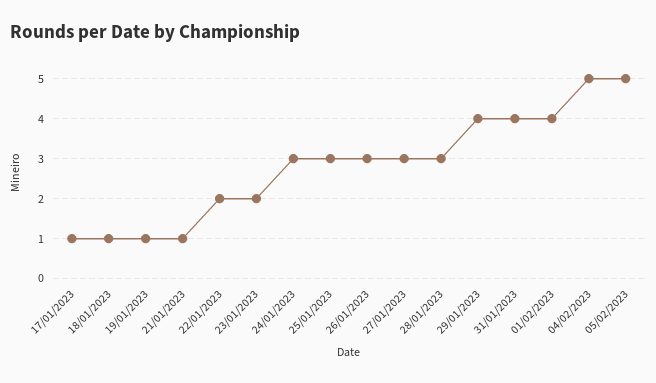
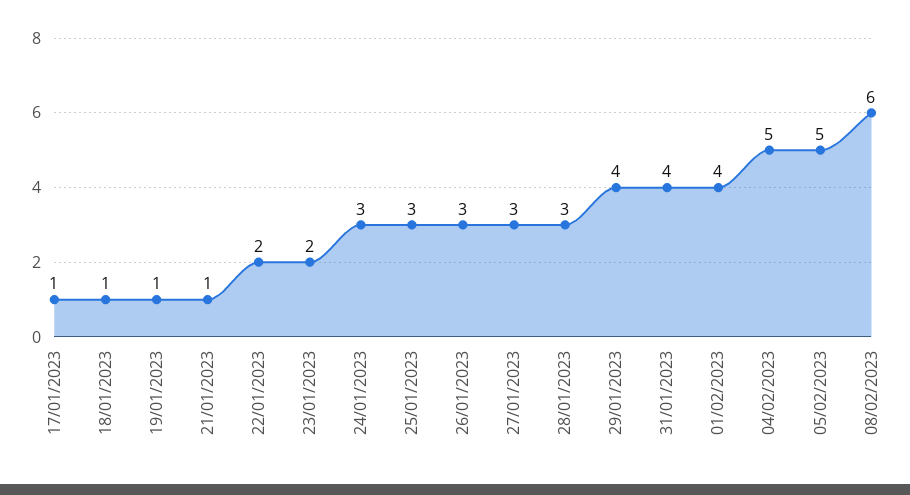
08/02/2023: none -> 6

